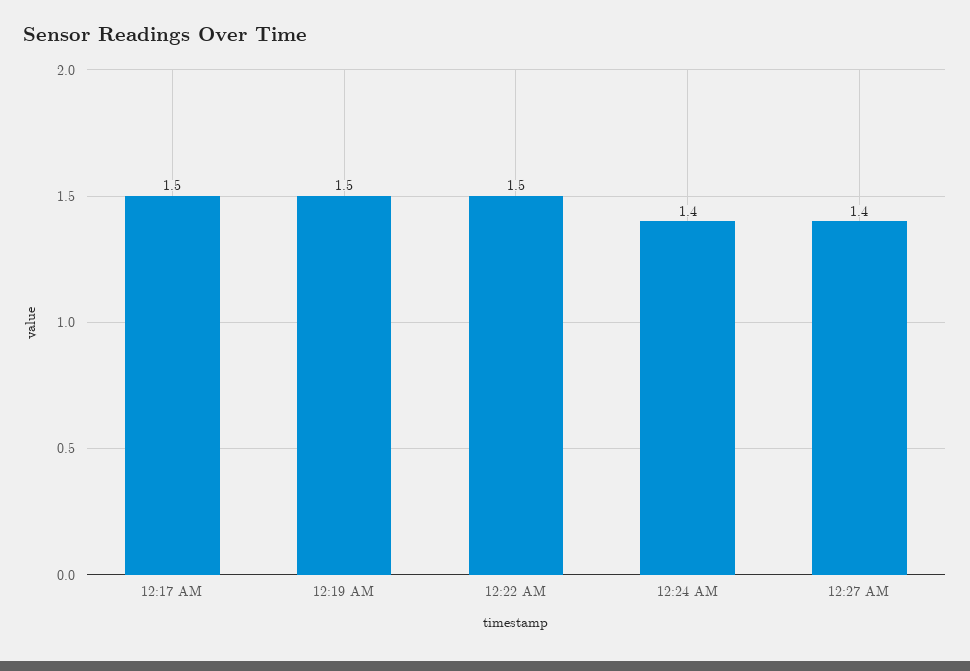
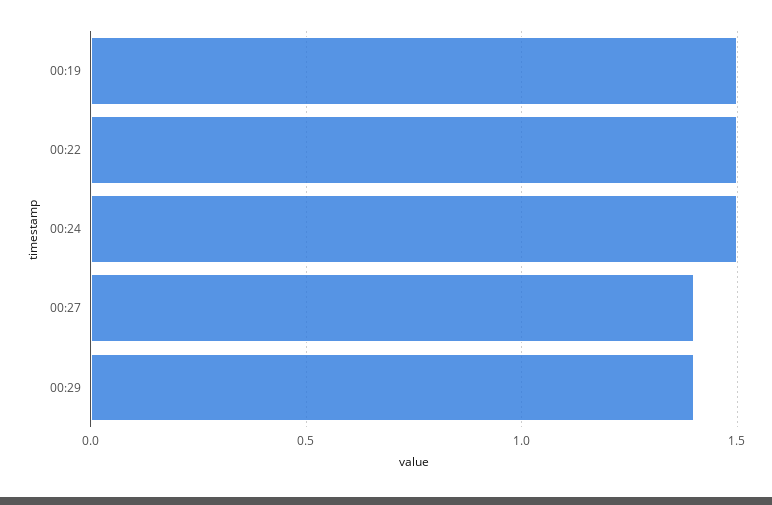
12:17 AM: 1.5 -> none
12:24 AM: 1.4 -> 1.5
00:29: none -> 1.4

